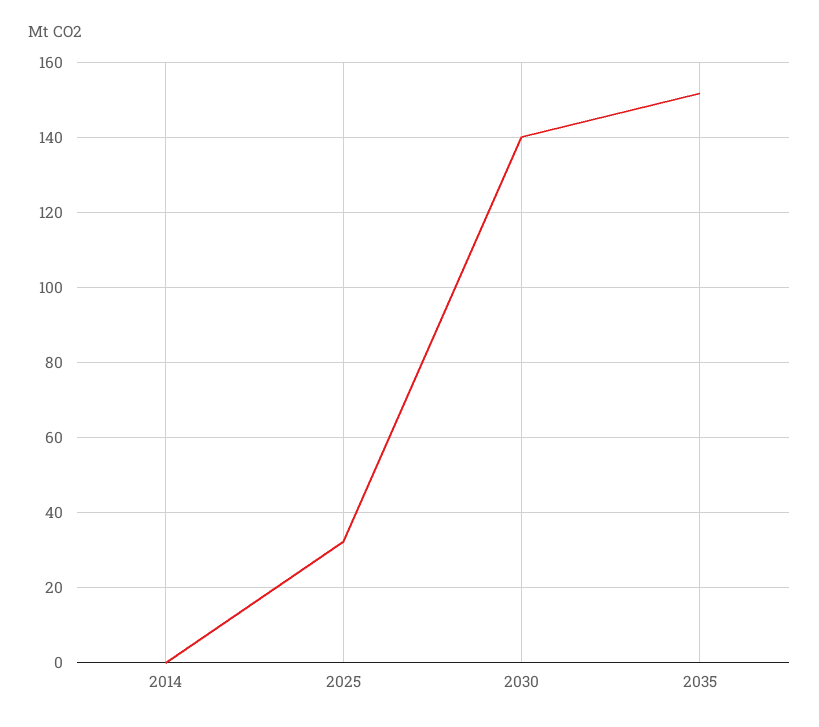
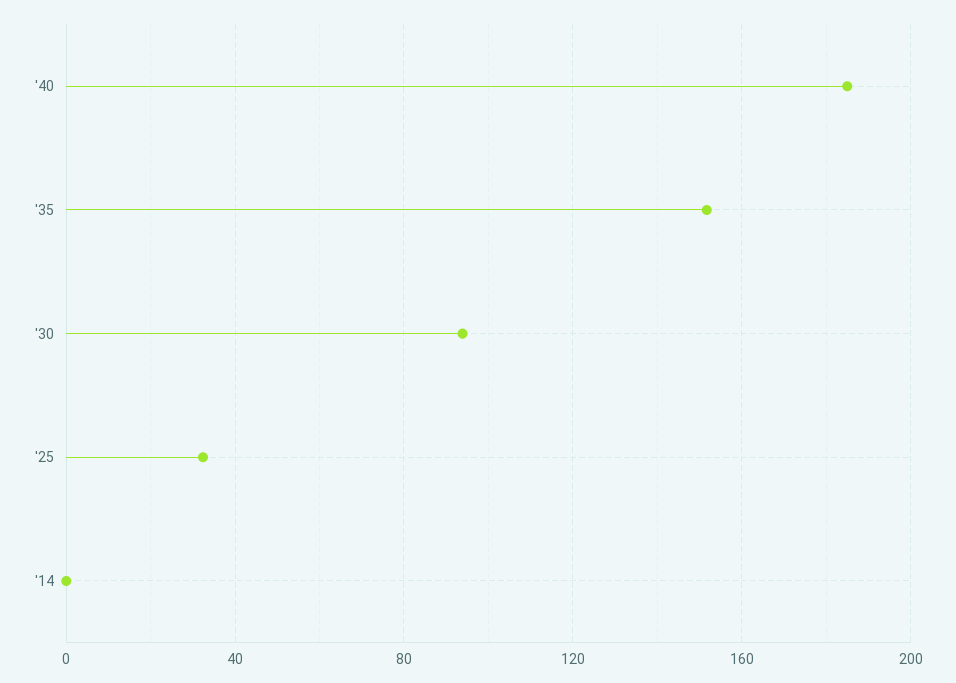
2030: 140 -> 95
'40: none -> 185

